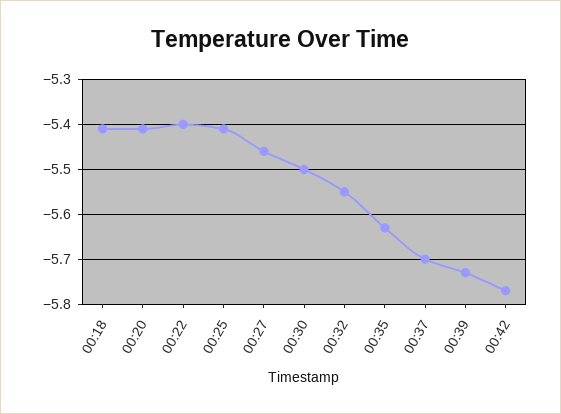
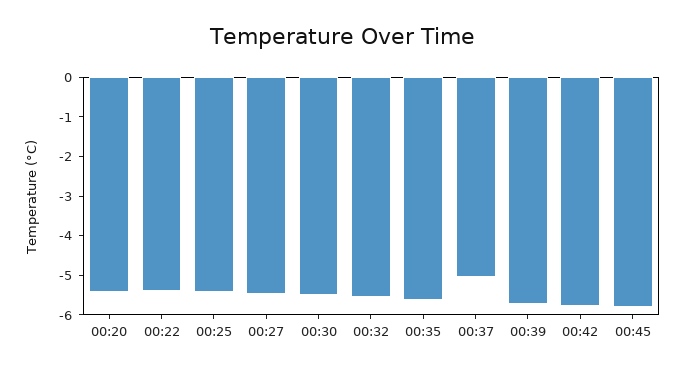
00:18: -5.4 -> none
00:37: -5.7 -> -5
00:45: none -> -5.75

